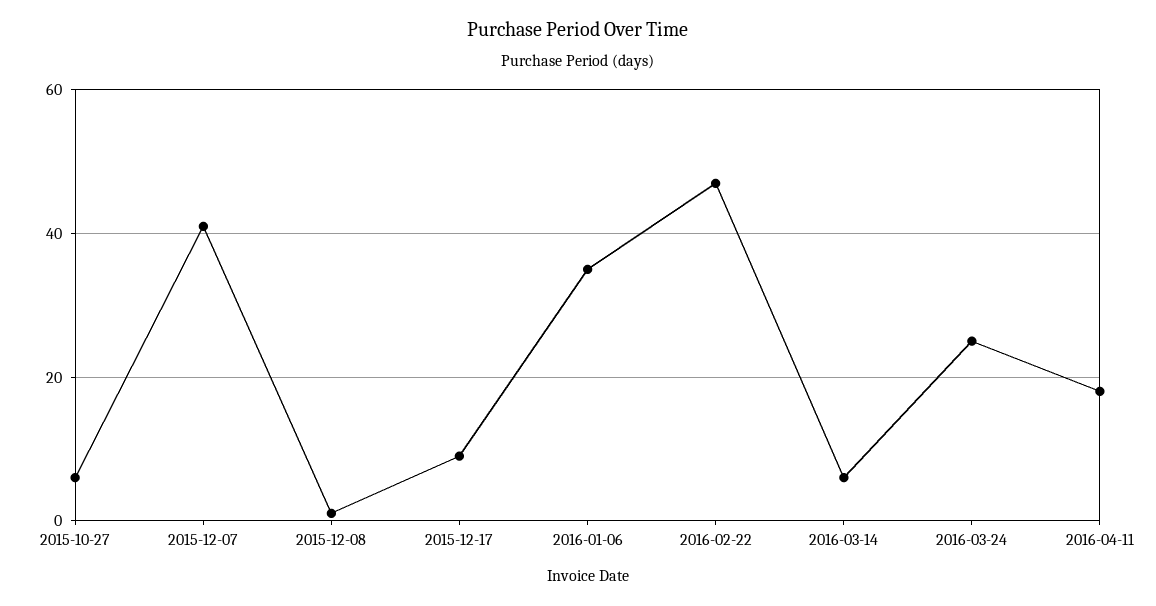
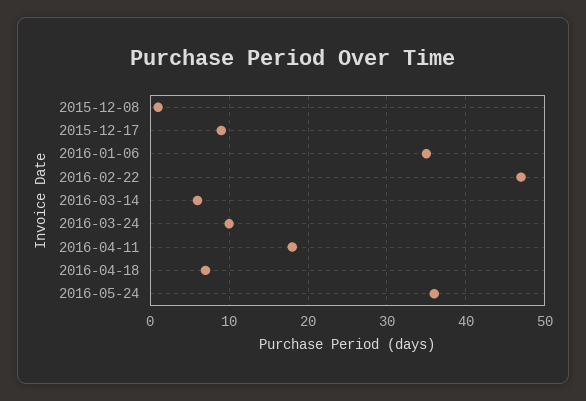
2015-10-27: 5 -> none
2015-12-07: 40 -> none
2016-03-24: 25 -> 10
2016-04-18: none -> 7
2016-05-24: none -> 36

